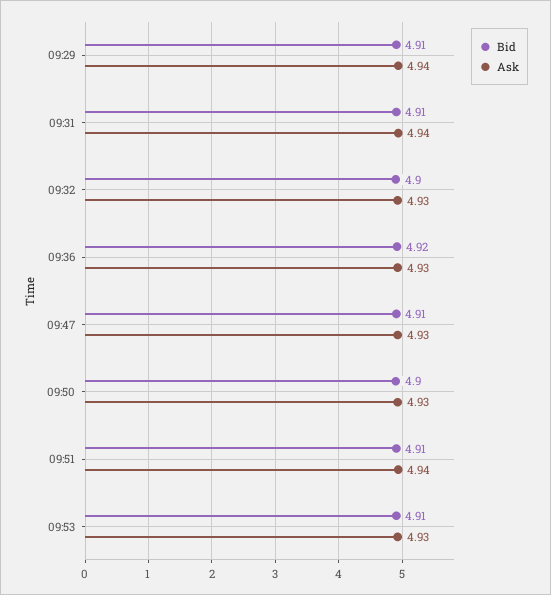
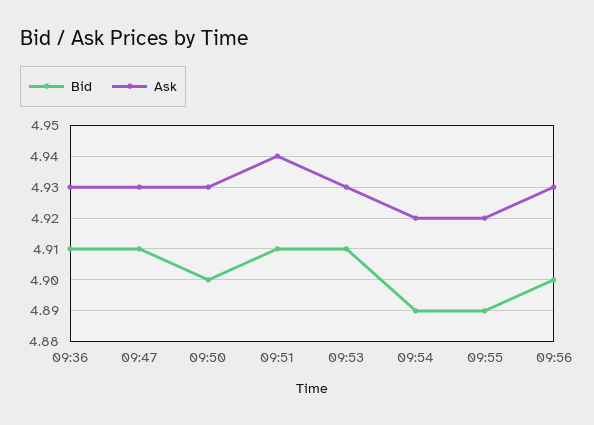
Bid, 09:29: 4.91 -> none
Ask, 09:29: 4.94 -> none
Bid, 09:31: 4.91 -> none
Ask, 09:31: 4.94 -> none
Bid, 09:32: 4.9 -> none
Ask, 09:32: 4.93 -> none
Bid, 09:36: 4.92 -> 4.91
Bid, 09:54: none -> 4.89
Ask, 09:54: none -> 4.92
Bid, 09:55: none -> 4.89
Ask, 09:55: none -> 4.92
Bid, 09:56: none -> 4.9
Ask, 09:56: none -> 4.93

